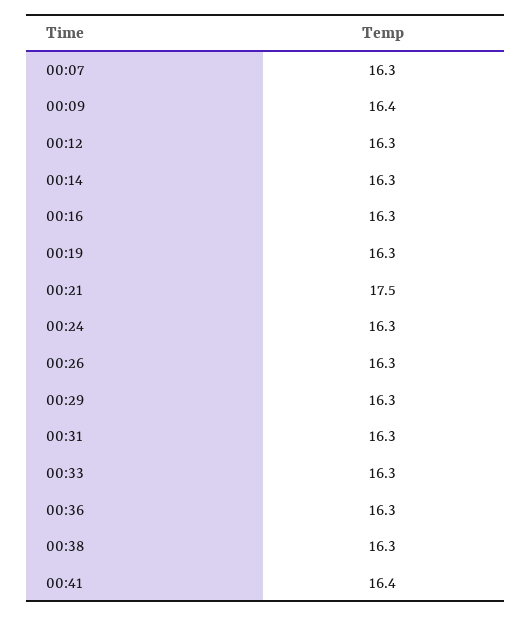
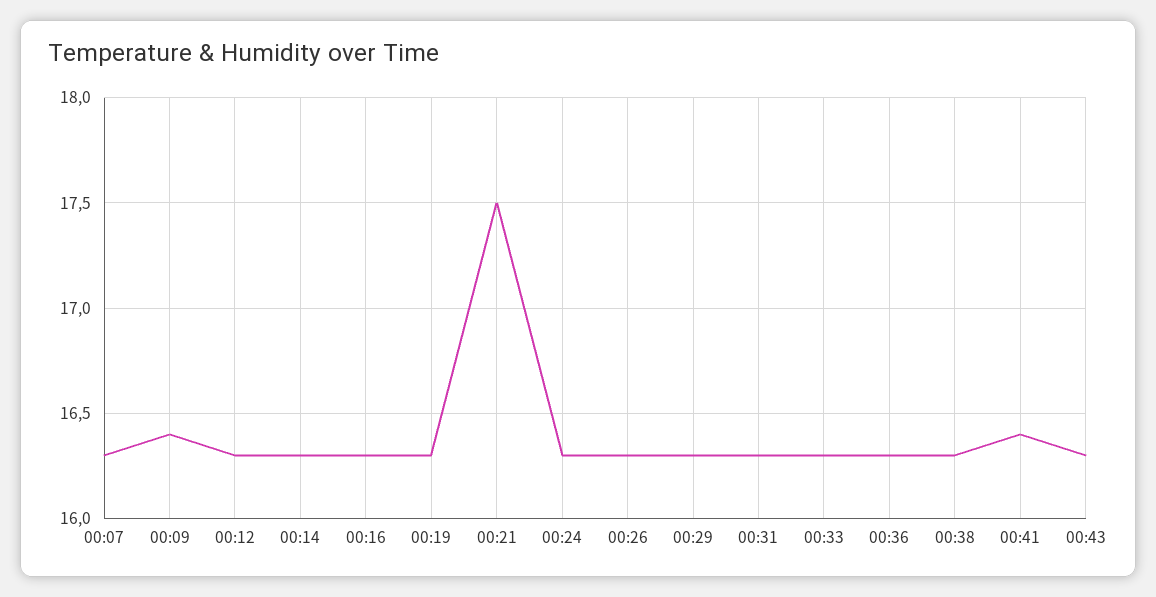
00:43: none -> 16.3

